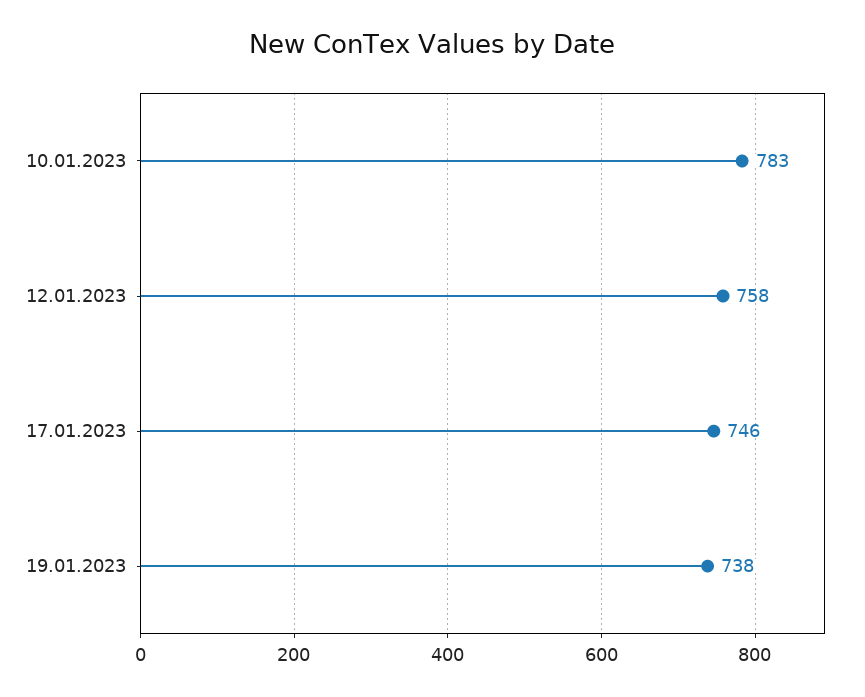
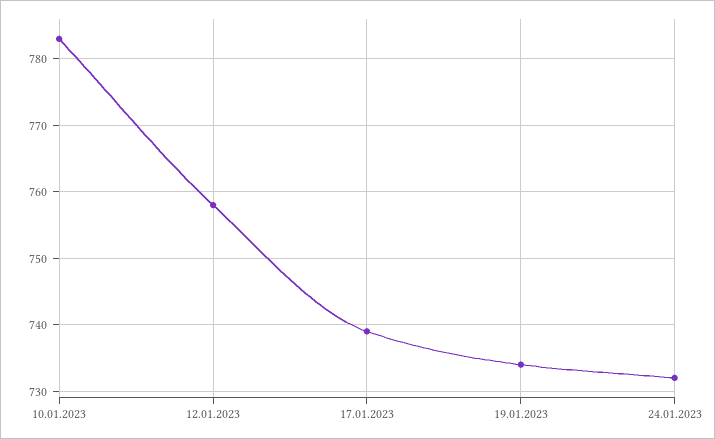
17.01.2023: 746 -> 739
19.01.2023: 738 -> 734
24.01.2023: none -> 732

